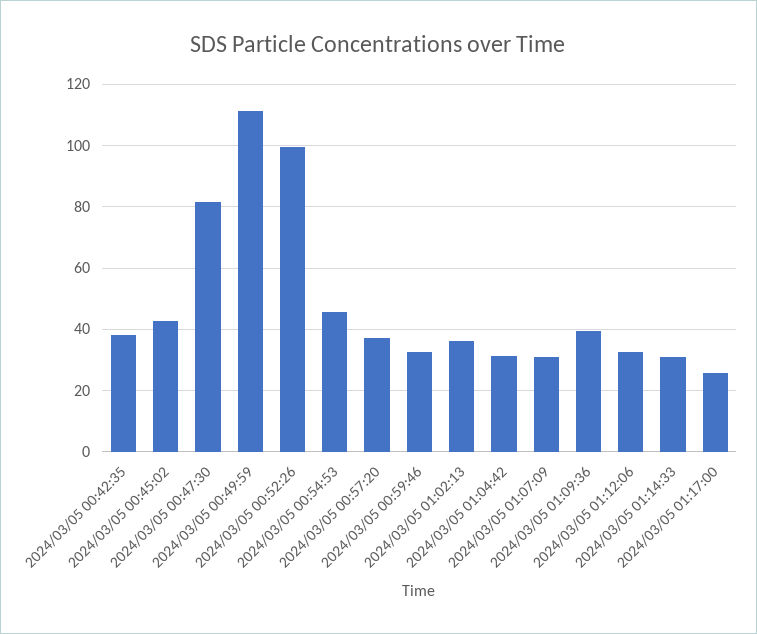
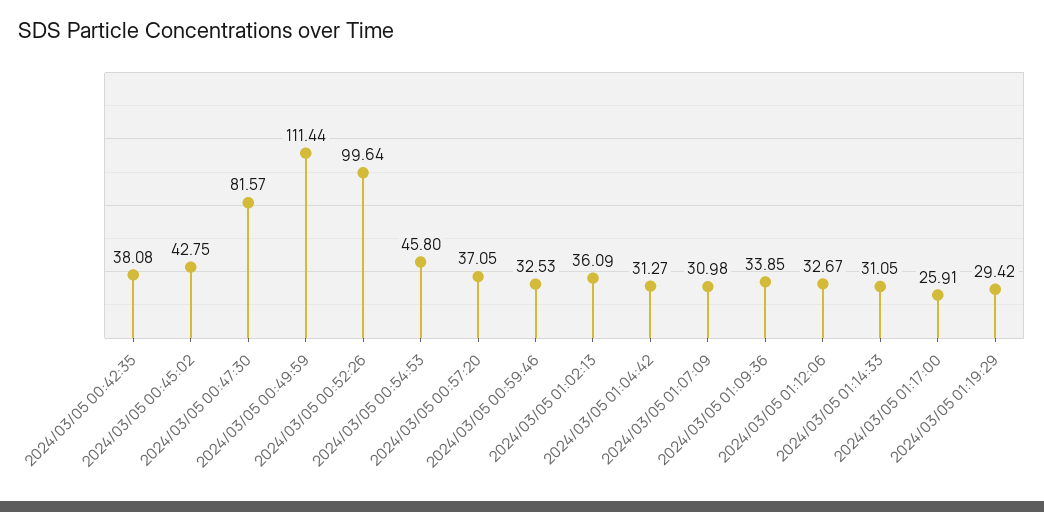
2024/03/05 01:09:36: 40 -> 33.85
2024/03/05 01:19:29: none -> 29.42

